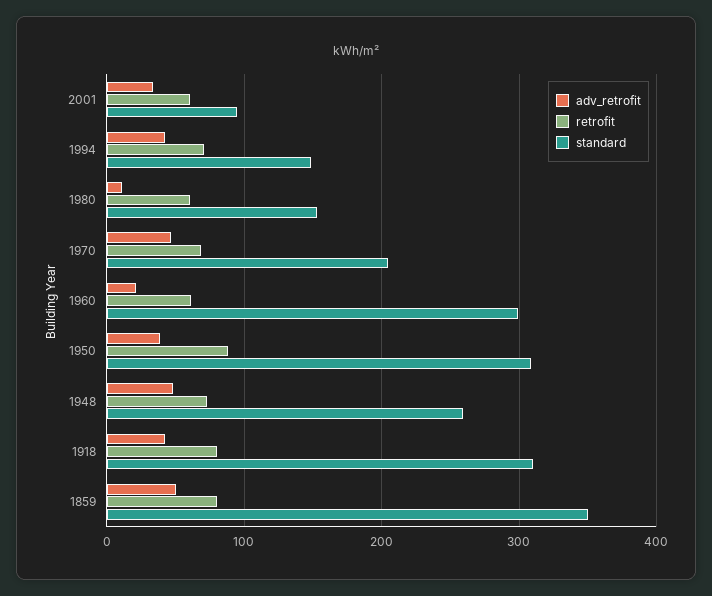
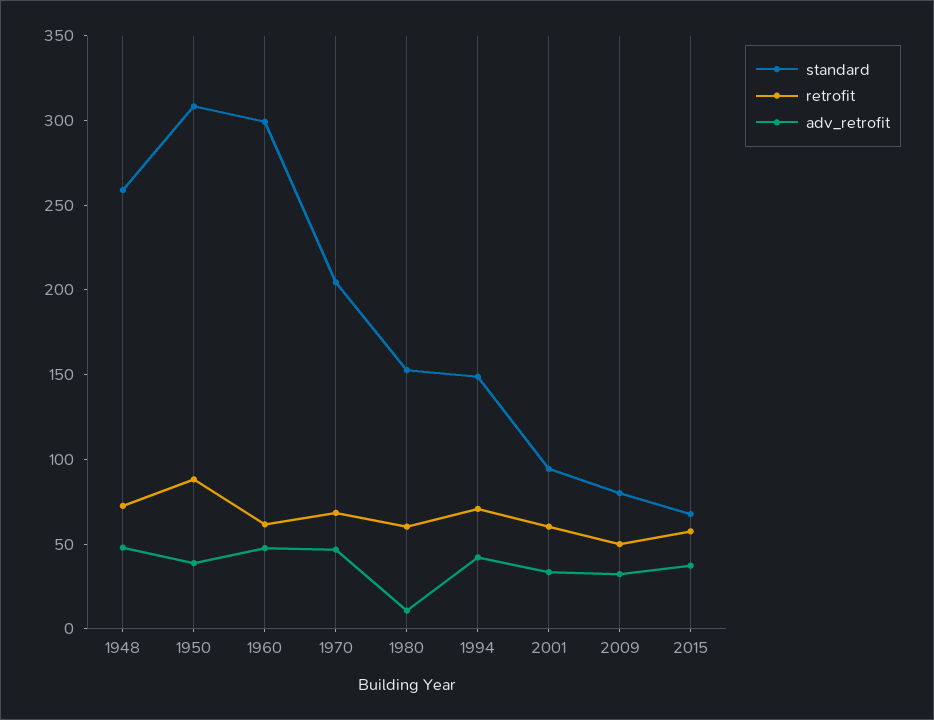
adv_retrofit, 1960: 20 -> 50
adv_retrofit, 1918: 40 -> none
retrofit, 1918: 80 -> none
standard, 1918: 310 -> none
adv_retrofit, 1859: 50 -> none
retrofit, 1859: 80 -> none
standard, 1859: 350 -> none
standard, 2009: none -> 80
retrofit, 2009: none -> 50
adv_retrofit, 2009: none -> 30
standard, 2015: none -> 70
retrofit, 2015: none -> 60
adv_retrofit, 2015: none -> 40

